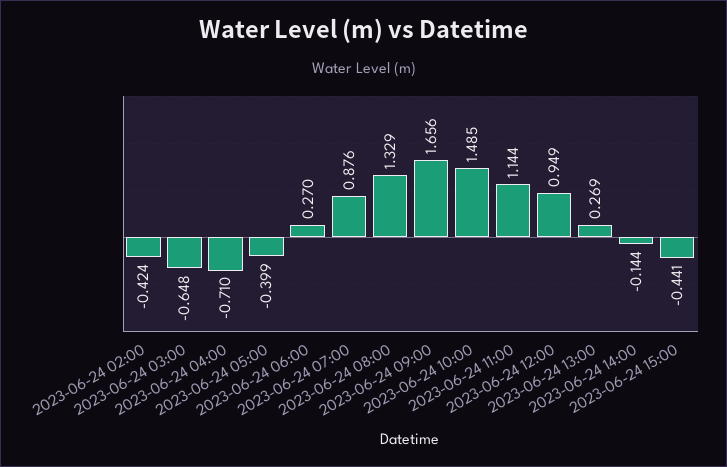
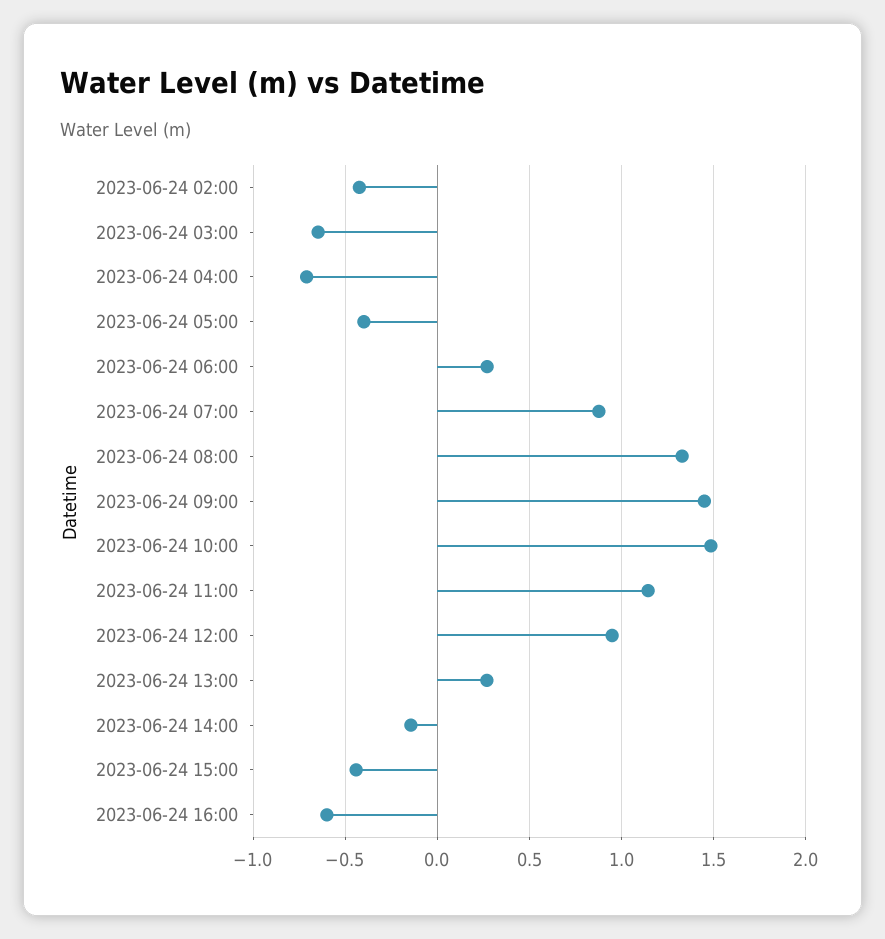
2023-06-24 09:00: 1.656 -> 1.45
2023-06-24 16:00: none -> -0.6

